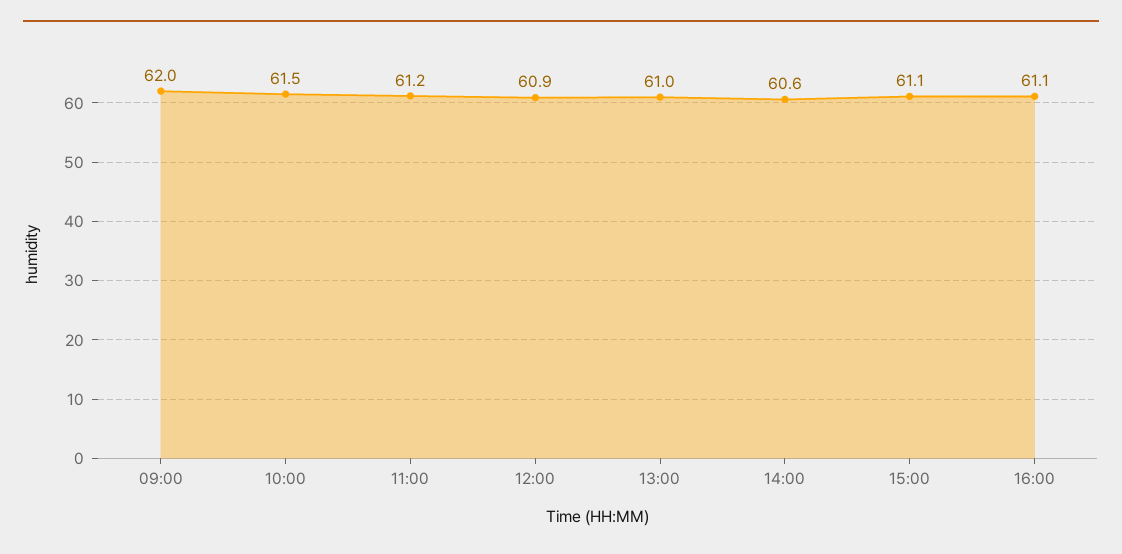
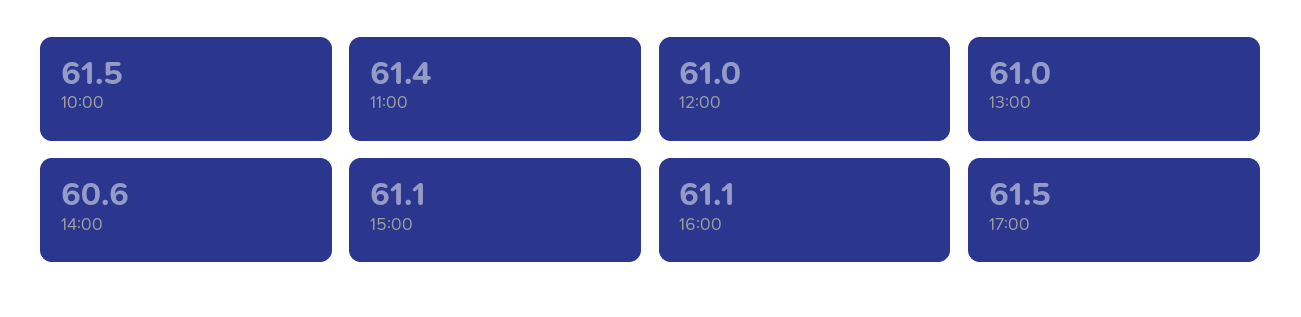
09:00: 62 -> none
11:00: 61.2 -> 61.4
12:00: 60.9 -> 61
17:00: none -> 61.5

